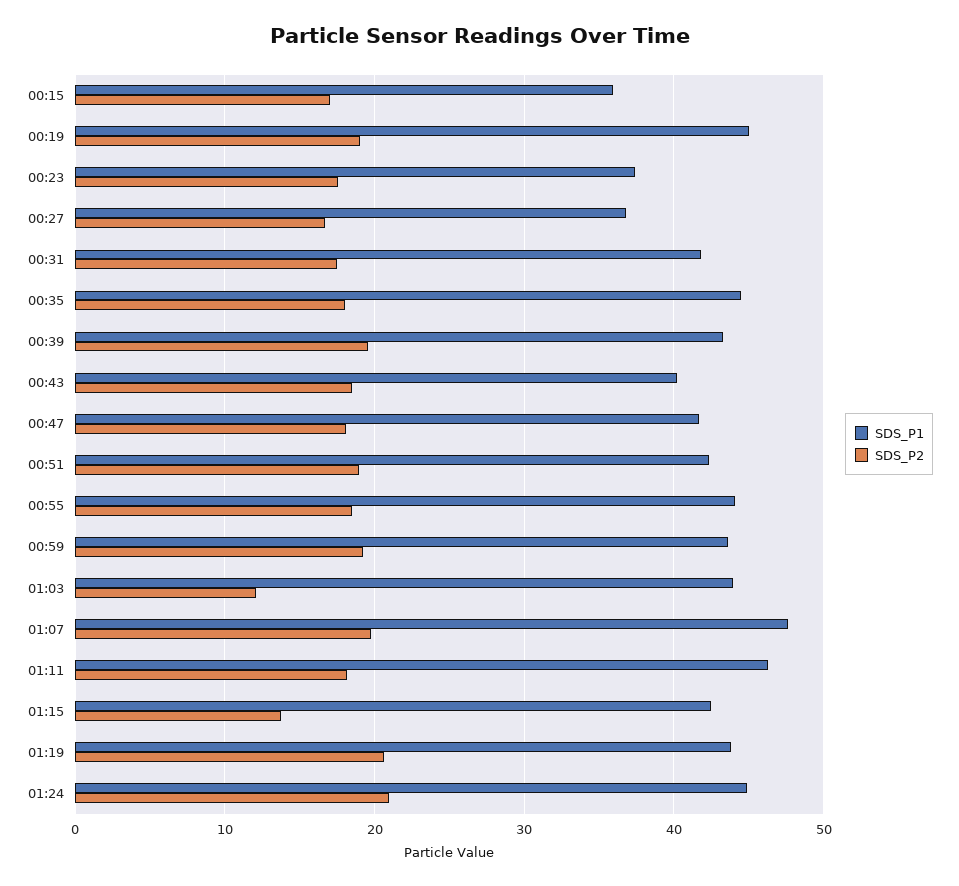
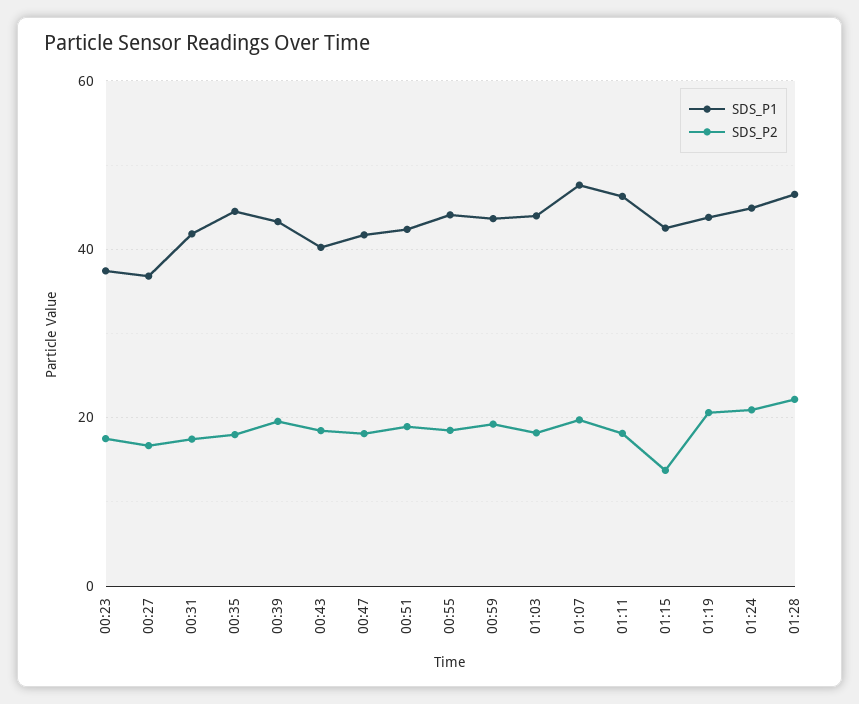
SDS_P1, 00:15: 36 -> none
SDS_P2, 00:15: 17 -> none
SDS_P1, 00:19: 45 -> none
SDS_P2, 00:19: 19 -> none
SDS_P2, 01:03: 12 -> 18
SDS_P1, 01:28: none -> 46
SDS_P2, 01:28: none -> 22

